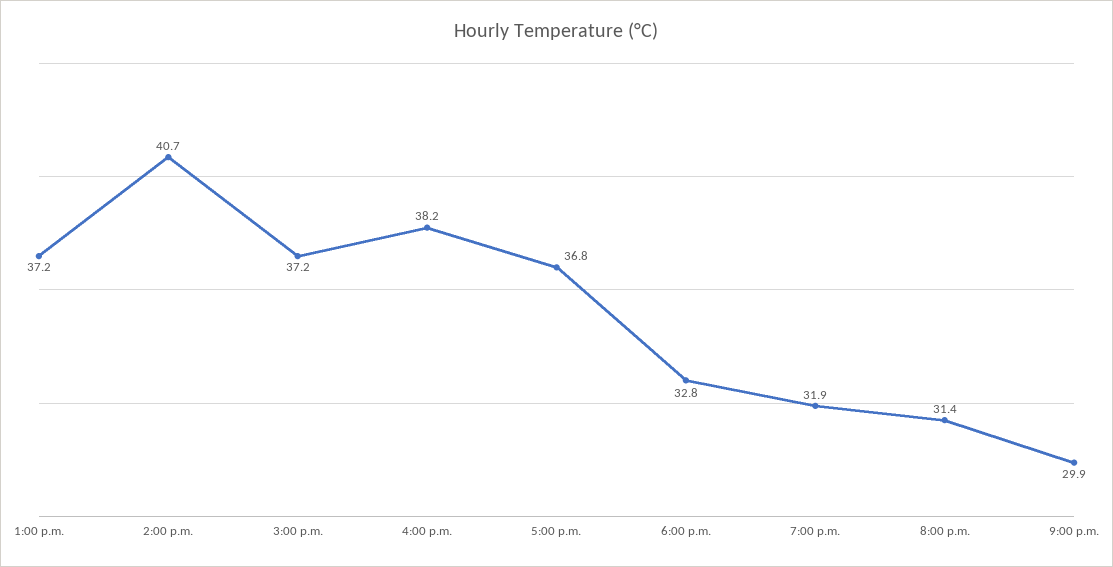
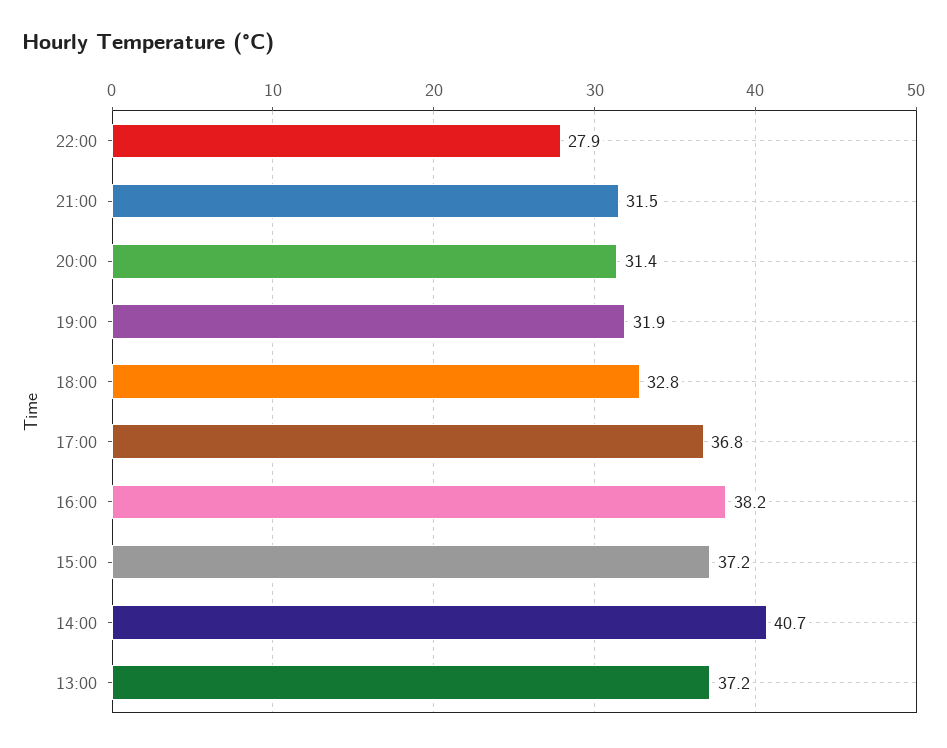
9:00 p.m.: 29.9 -> 31.5
22:00: none -> 27.9

